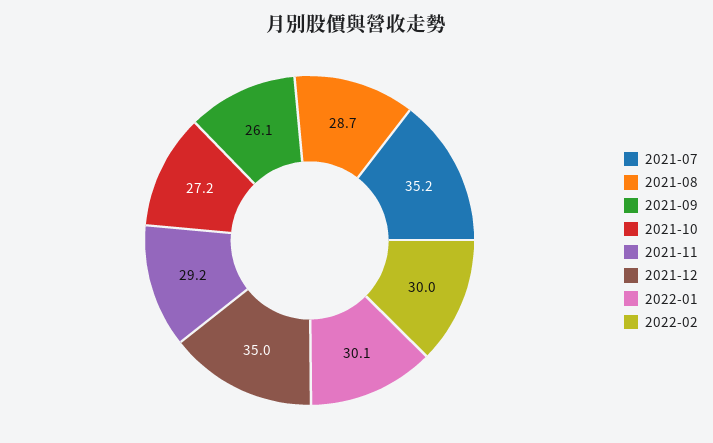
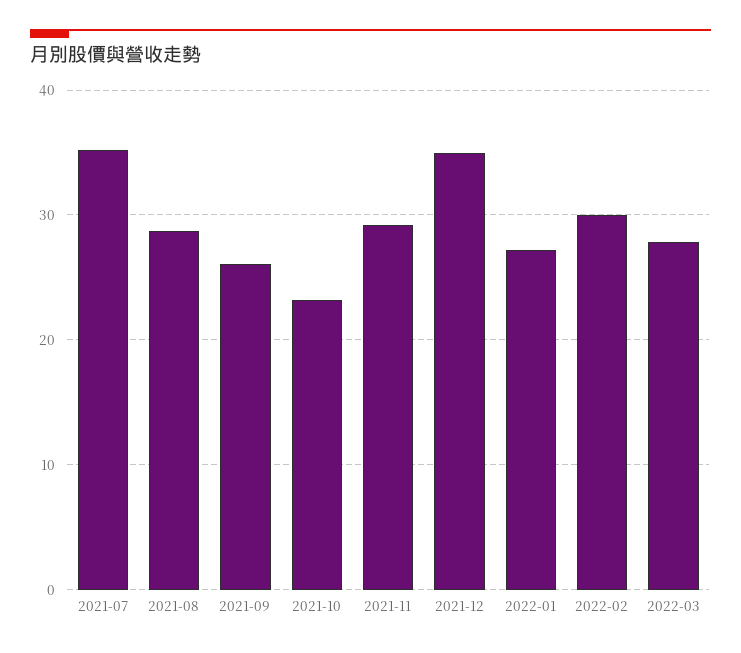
2021-10: 27.2 -> 23
2022-01: 30.1 -> 27
2022-03: none -> 28

